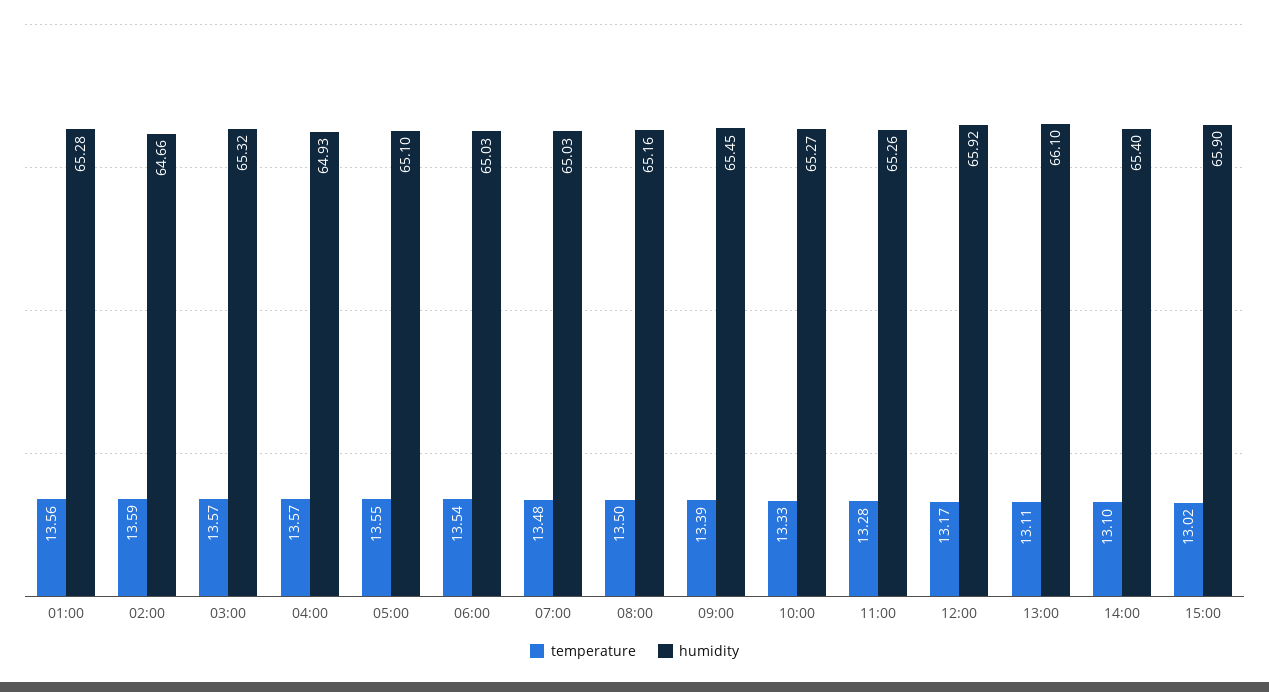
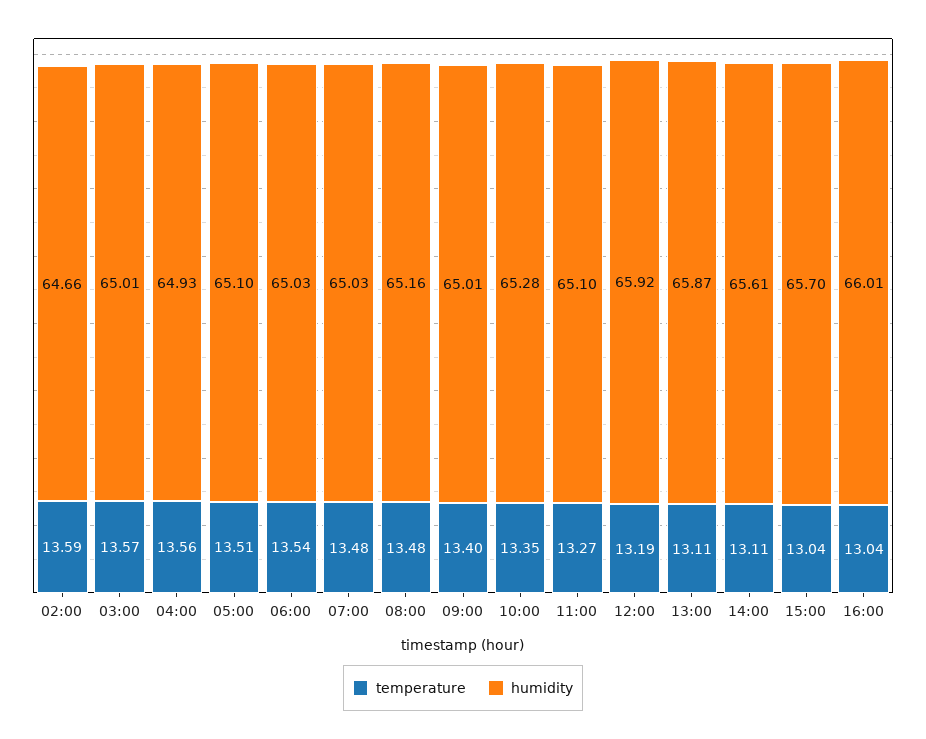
temperature, 01:00: 13.56 -> none
humidity, 01:00: 65.28 -> none
humidity, 03:00: 65.32 -> 65.01
temperature, 04:00: 13.57 -> 13.56
temperature, 05:00: 13.55 -> 13.51
temperature, 08:00: 13.5 -> 13.48
temperature, 09:00: 13.39 -> 13.4
humidity, 09:00: 65.45 -> 65.01
temperature, 10:00: 13.33 -> 13.35
humidity, 10:00: 65.27 -> 65.28
temperature, 11:00: 13.28 -> 13.27
humidity, 11:00: 65.26 -> 65.1
temperature, 12:00: 13.17 -> 13.19
humidity, 13:00: 66.1 -> 65.87
temperature, 14:00: 13.1 -> 13.11
humidity, 14:00: 65.4 -> 65.61
temperature, 15:00: 13.02 -> 13.04
humidity, 15:00: 65.9 -> 65.7
temperature, 16:00: none -> 13.04
humidity, 16:00: none -> 66.01

